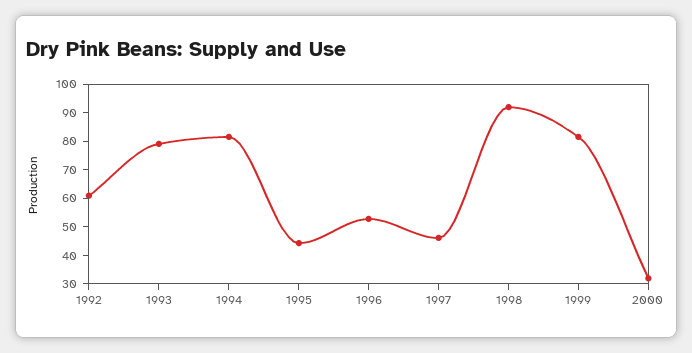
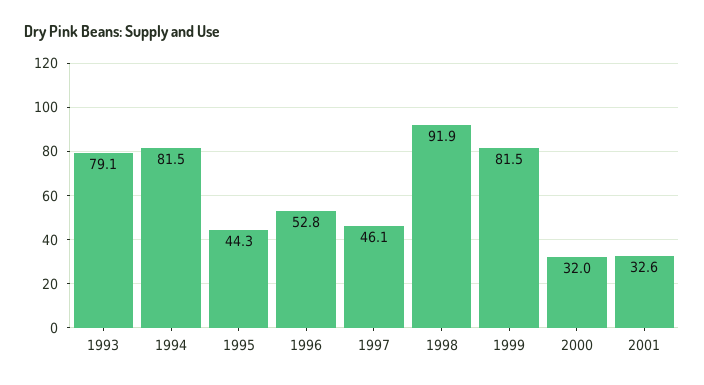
1992: 60 -> none
2001: none -> 32.6

